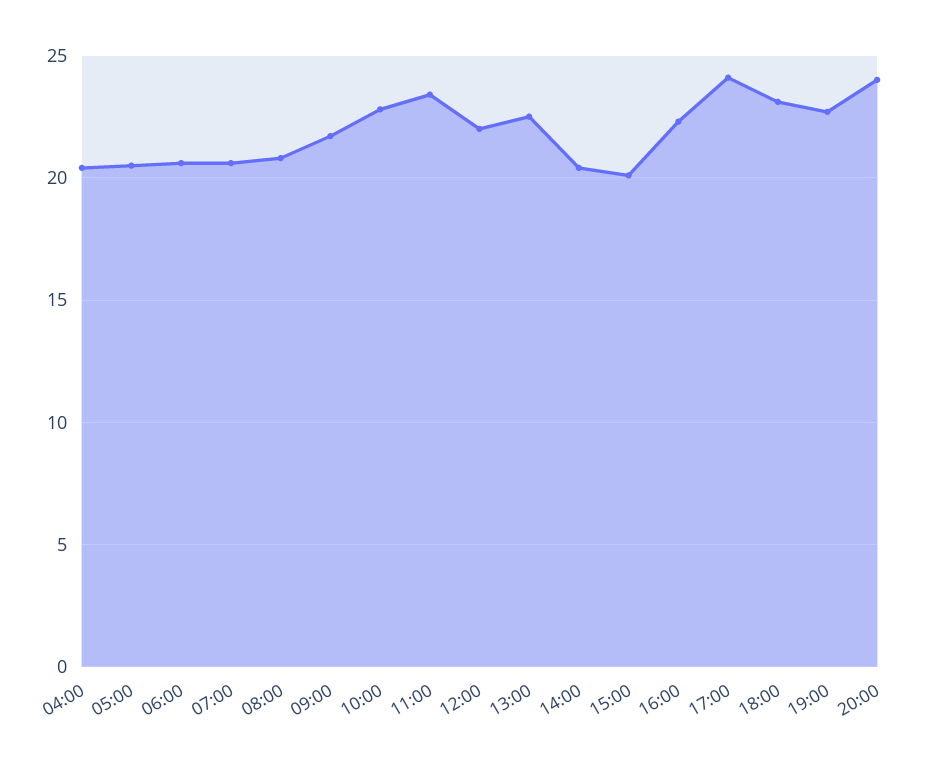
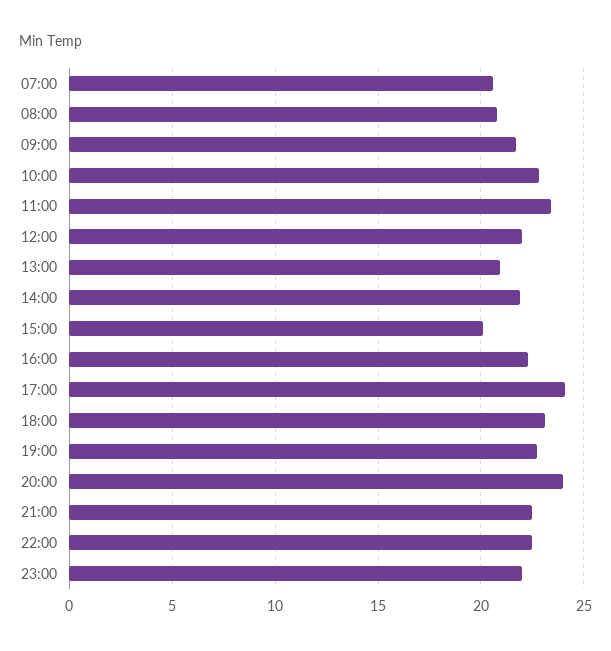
04:00: 20.5 -> none
05:00: 20.5 -> none
06:00: 20.5 -> none
13:00: 22.5 -> 21
14:00: 20.5 -> 22
21:00: none -> 22.5
22:00: none -> 22.5
23:00: none -> 22

